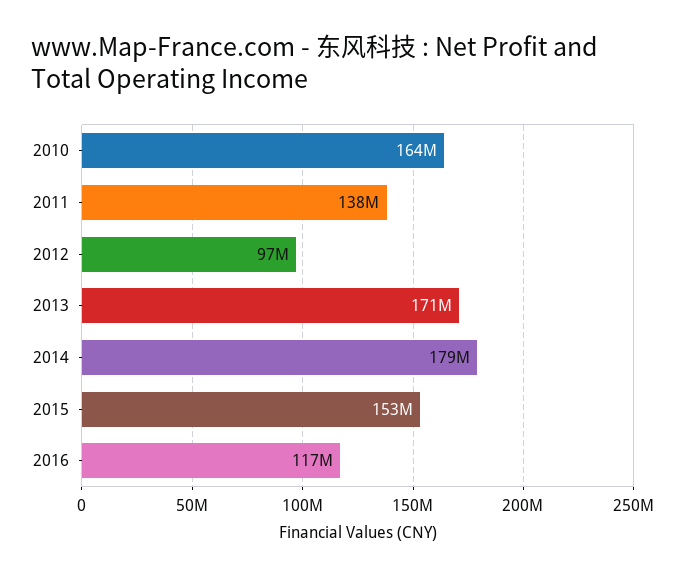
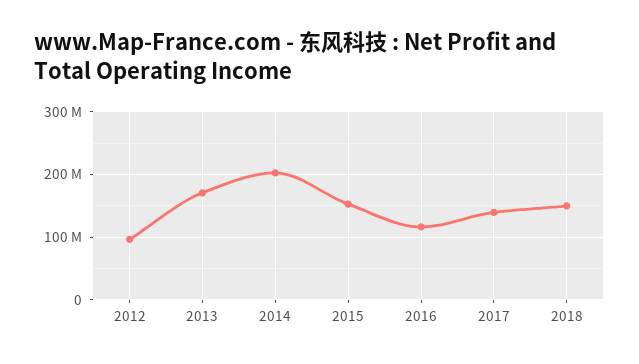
2010: 164000000 -> none
2011: 138000000 -> none
2014: 179000000 -> 200000000
2017: none -> 140000000
2018: none -> 150000000

